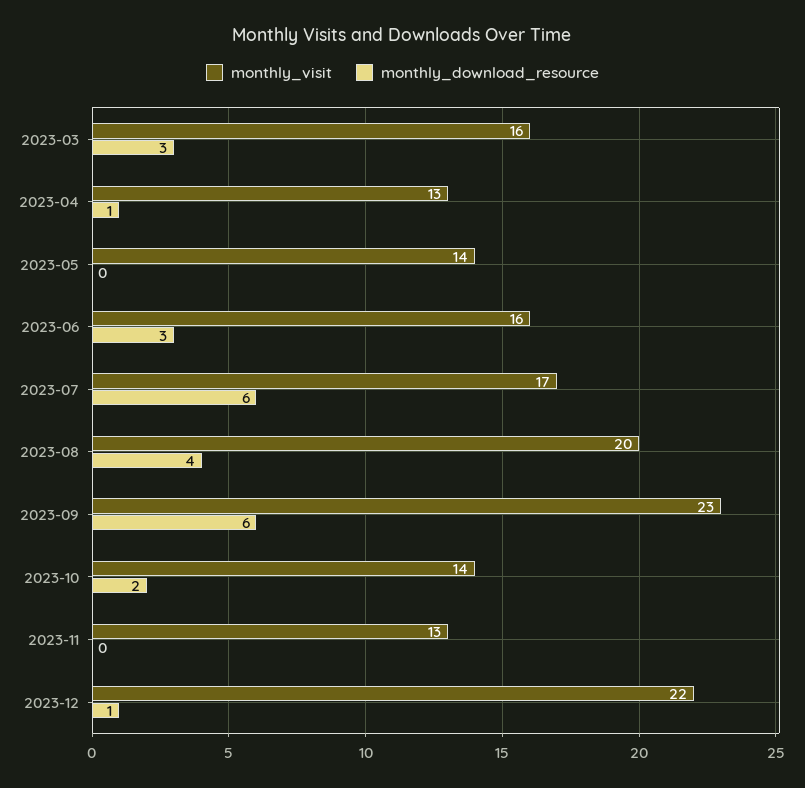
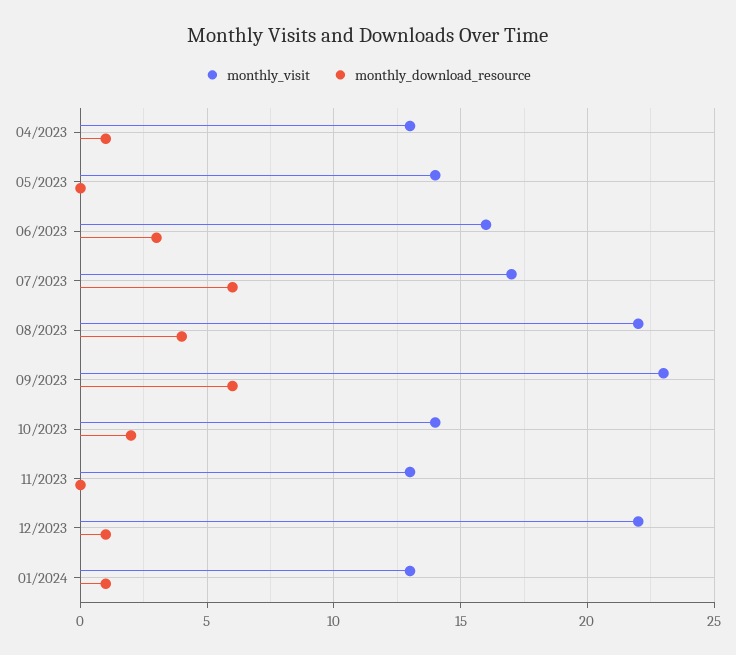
monthly_visit, 2023-03: 16 -> none
monthly_download_resource, 2023-03: 3 -> none
monthly_visit, 2023-08: 20 -> 22
monthly_visit, 01/2024: none -> 13
monthly_download_resource, 01/2024: none -> 1

